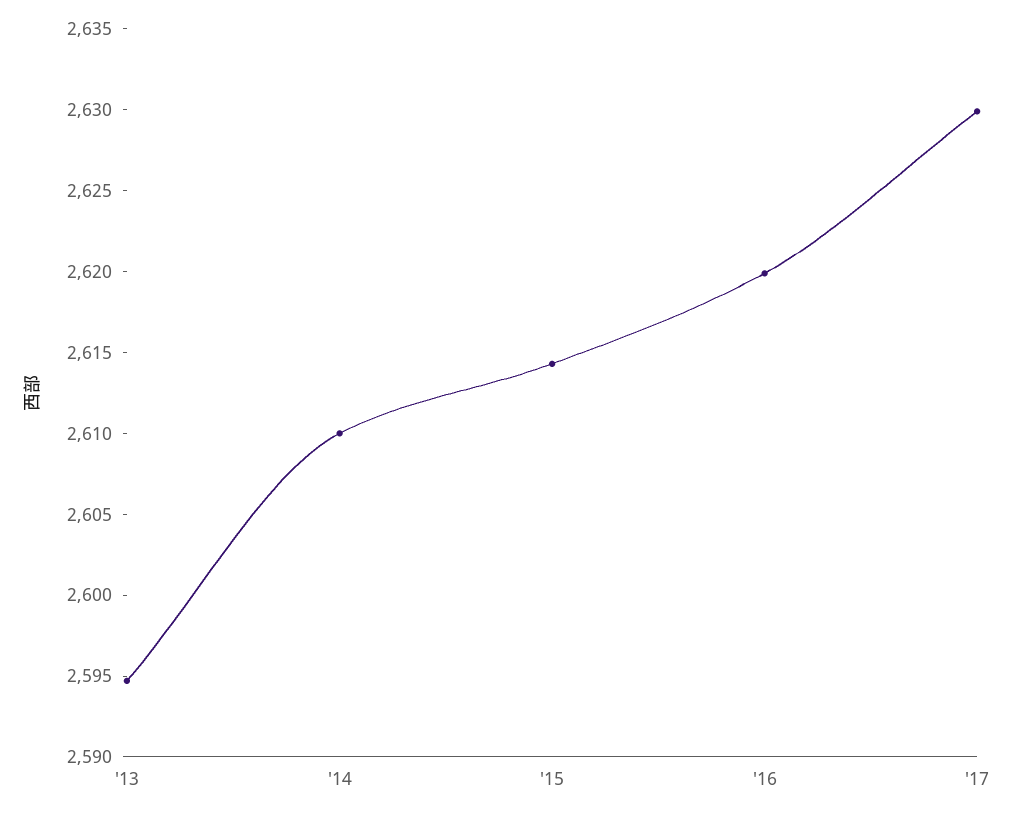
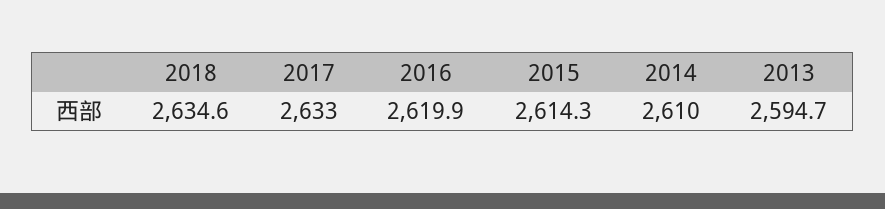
'17: 2630 -> 2633
2018: none -> 2634.6

